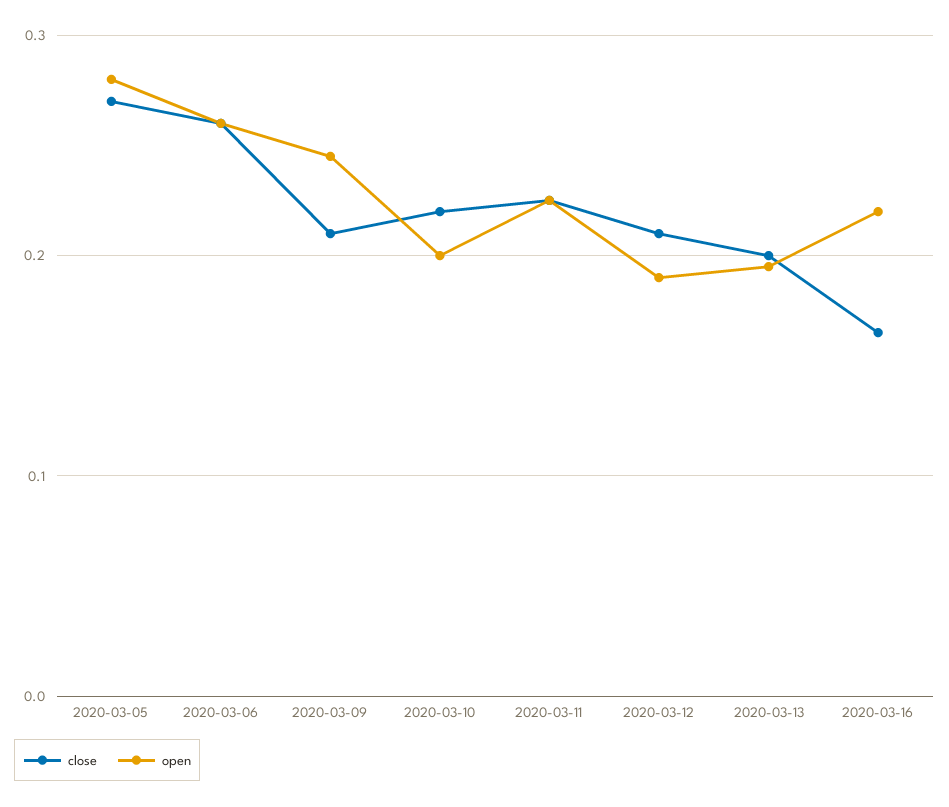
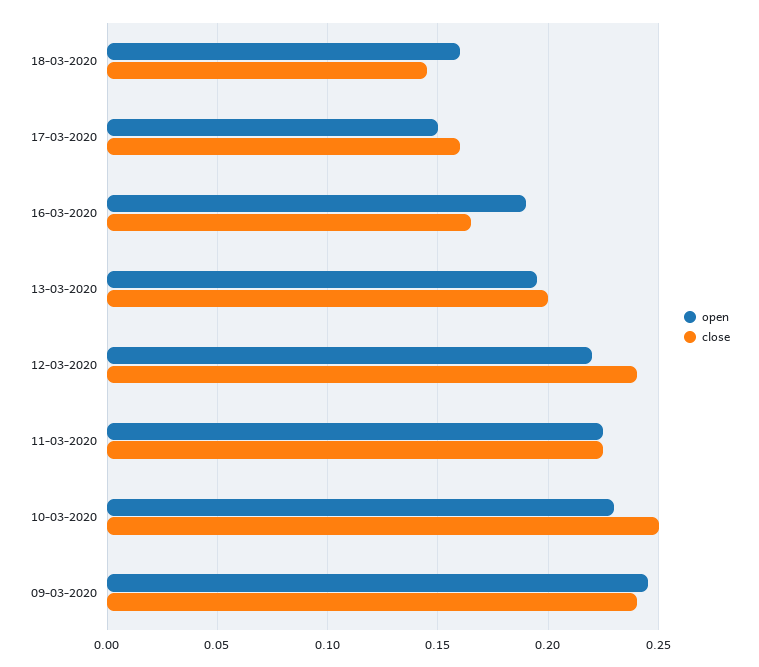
close, 2020-03-05: 0.27 -> none
open, 2020-03-05: 0.28 -> none
close, 2020-03-06: 0.26 -> none
open, 2020-03-06: 0.26 -> none
close, 2020-03-09: 0.21 -> 0.24
close, 2020-03-10: 0.22 -> 0.25
open, 2020-03-10: 0.2 -> 0.23
close, 2020-03-12: 0.21 -> 0.24
open, 2020-03-12: 0.19 -> 0.22
open, 2020-03-16: 0.22 -> 0.19
open, 18-03-2020: none -> 0.16
close, 18-03-2020: none -> 0.145
open, 17-03-2020: none -> 0.15
close, 17-03-2020: none -> 0.16

